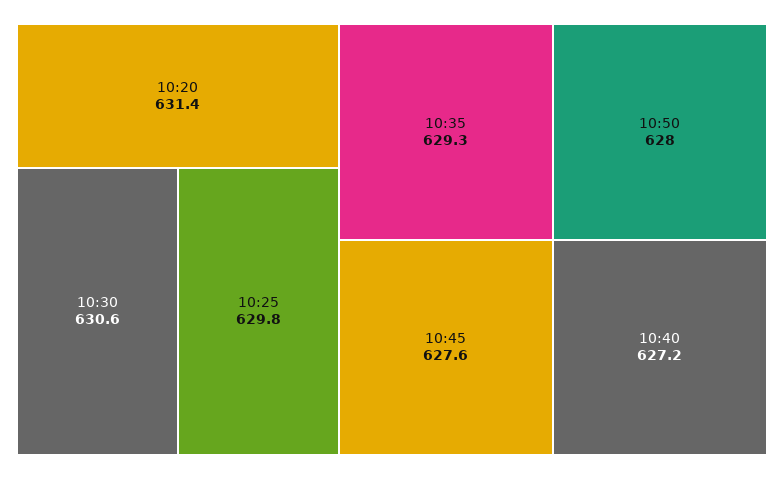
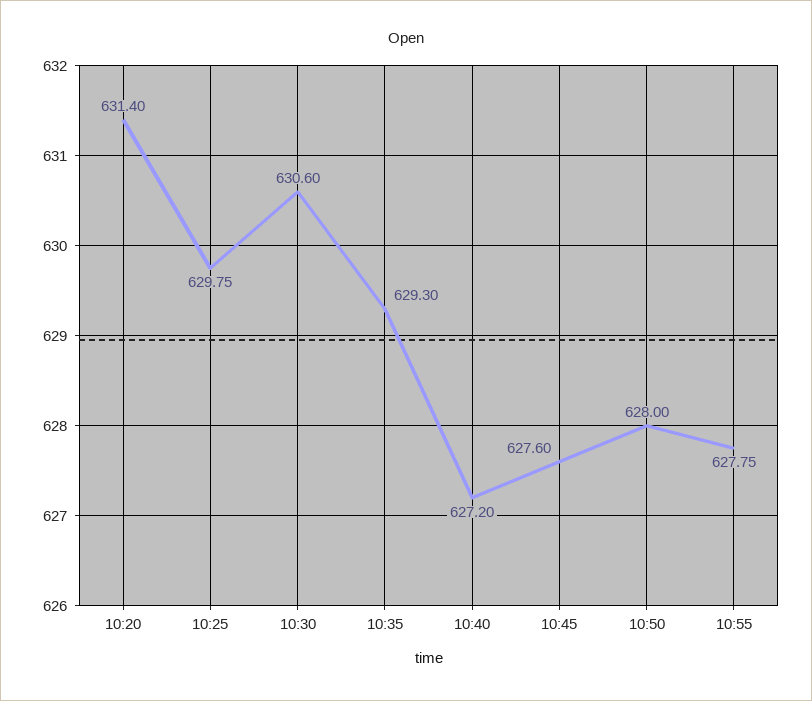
10:55: none -> 627.75

